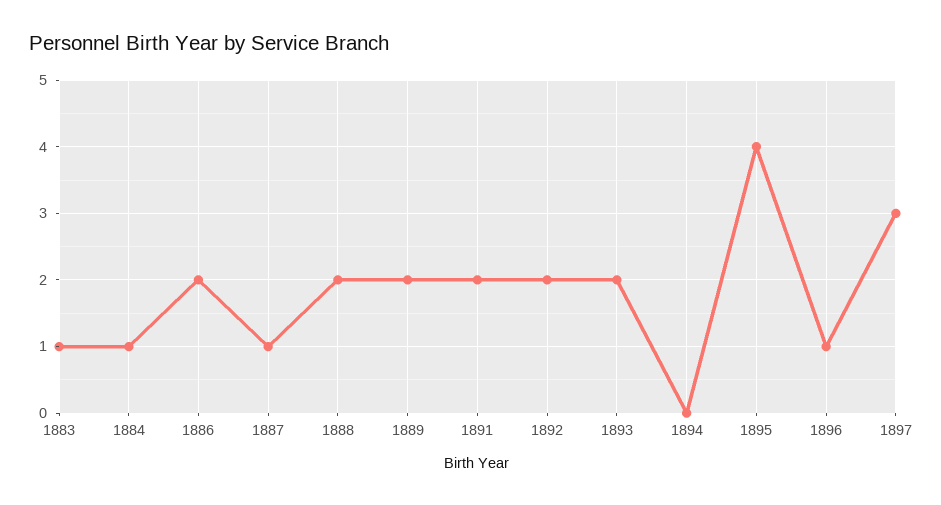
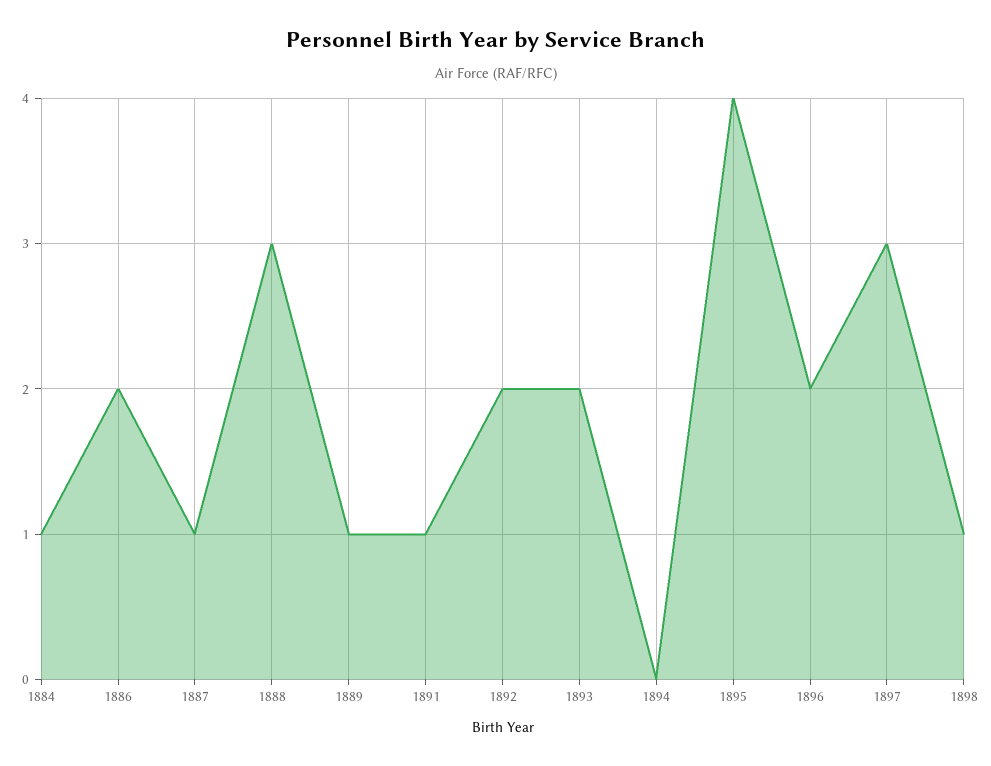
1883: 1 -> none
1888: 2 -> 3
1889: 2 -> 1
1891: 2 -> 1
1896: 1 -> 2
1898: none -> 1

